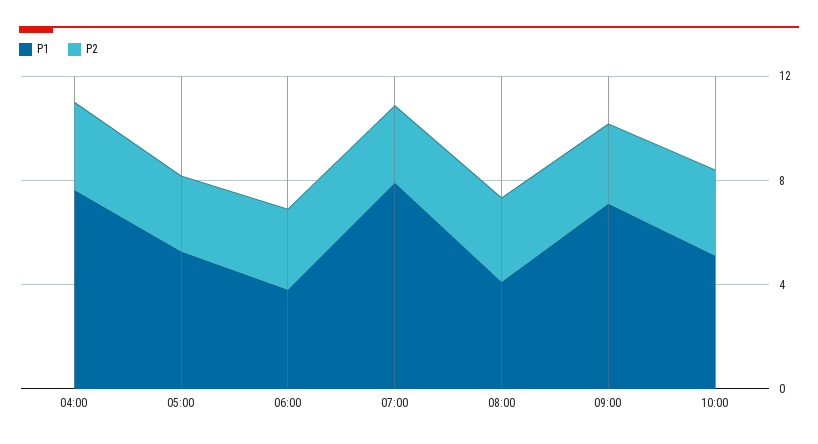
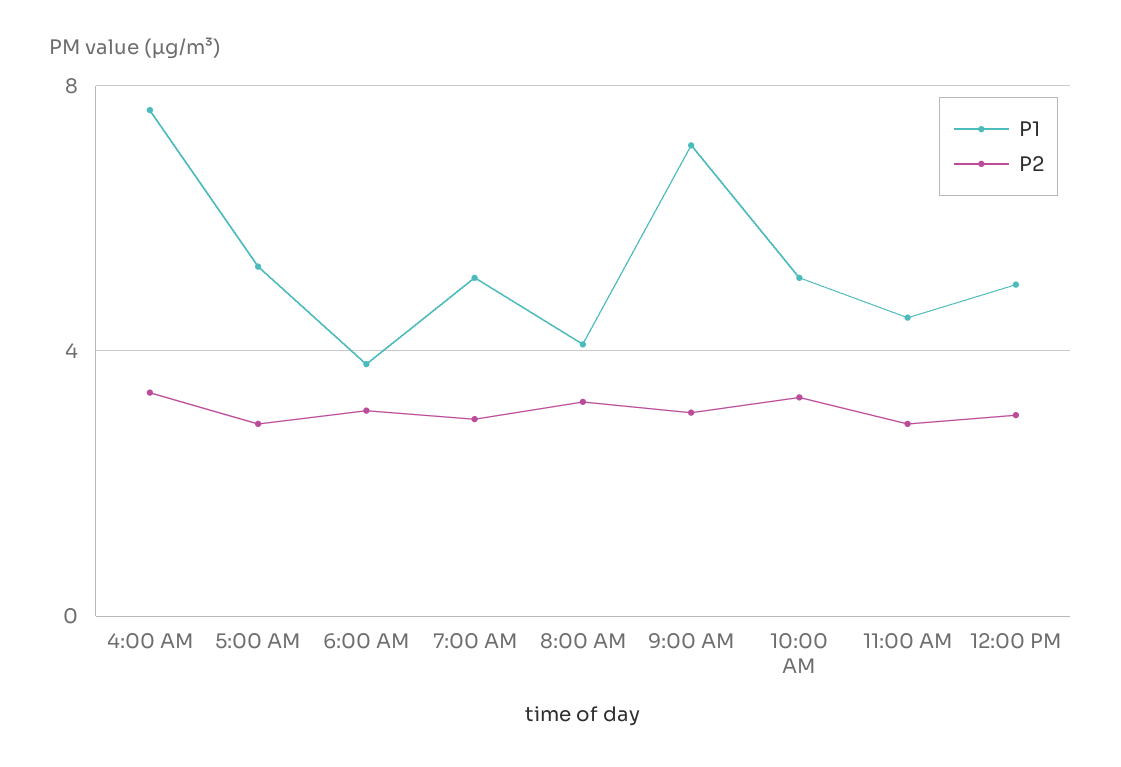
P1, 07:00: 8 -> 5
P1, 11:00 AM: none -> 4.5
P2, 11:00 AM: none -> 3
P1, 12:00 PM: none -> 5
P2, 12:00 PM: none -> 3

